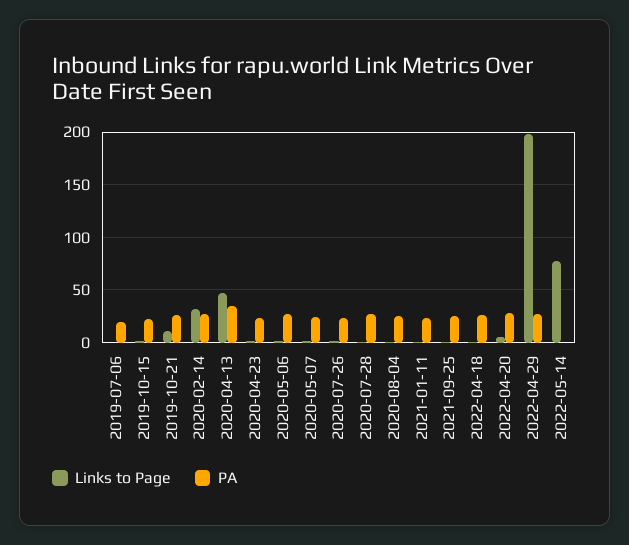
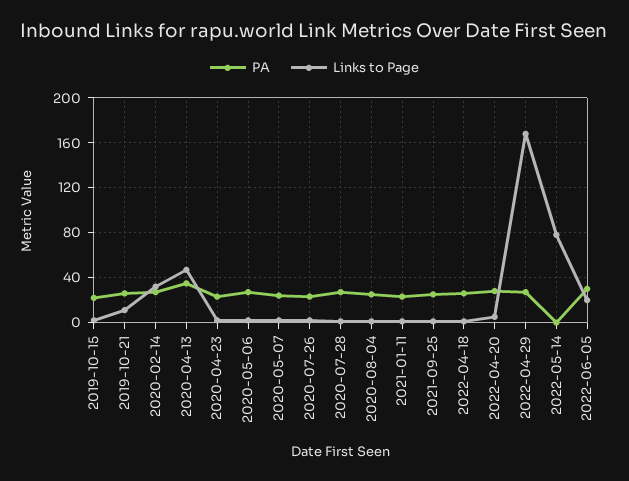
Links to Page, 2019-07-06: 0 -> none
PA, 2019-07-06: 20 -> none
Links to Page, 2022-04-29: 200 -> 170
PA, 2022-06-05: none -> 30
Links to Page, 2022-06-05: none -> 20

